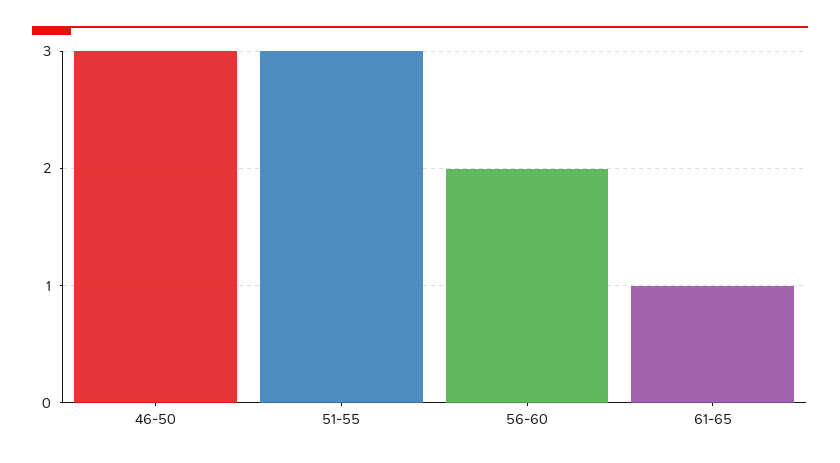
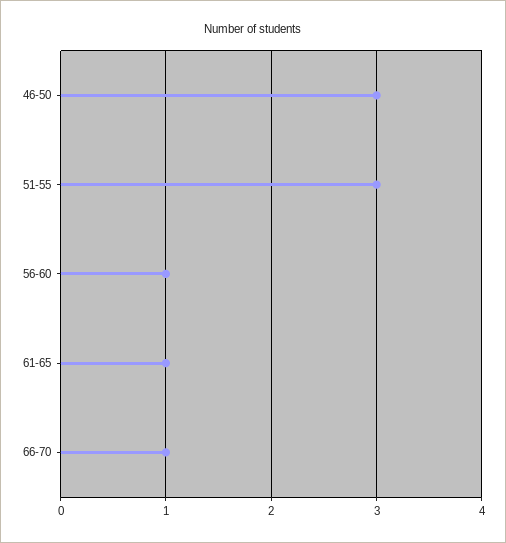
56-60: 2 -> 1
66-70: none -> 1

